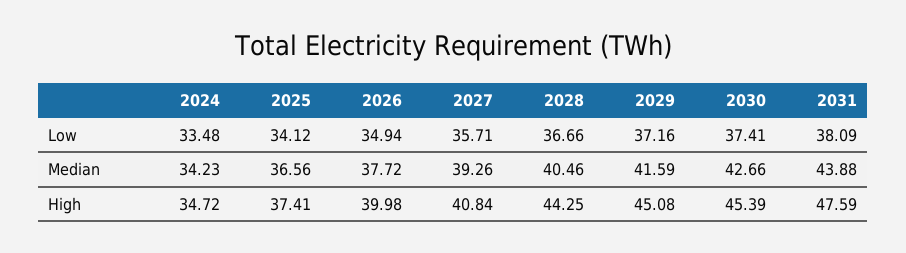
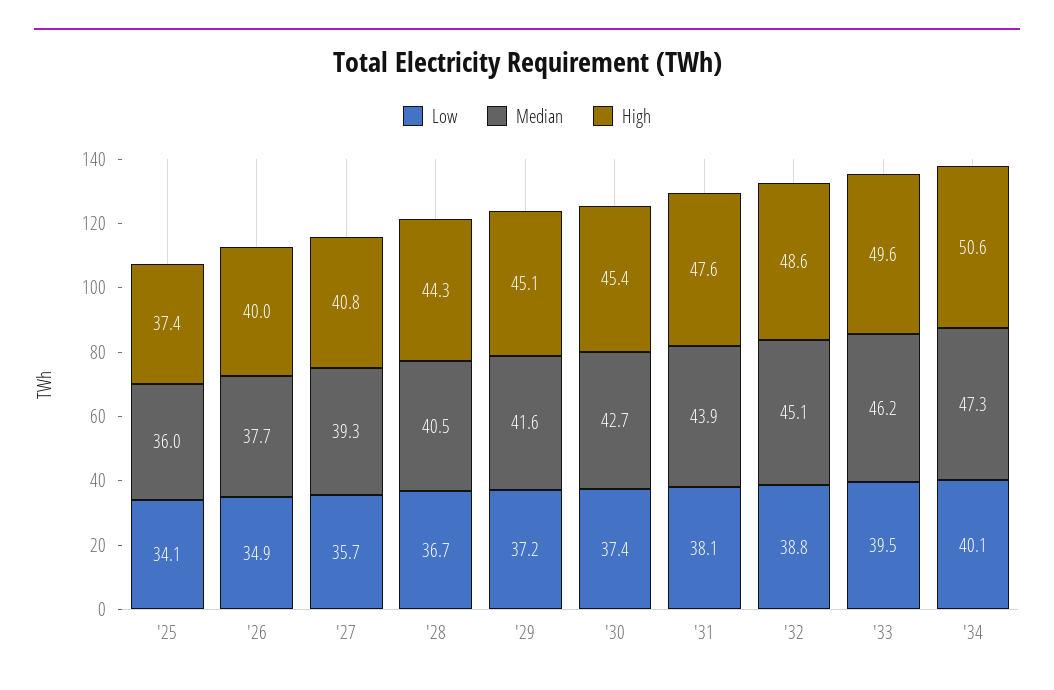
Low, 2024: 33.48 -> none
Median, 2024: 34.23 -> none
Median, 2025: 36.56 -> 36
High, 2024: 34.72 -> none
Low, '32: none -> 38.8
Median, '32: none -> 45.1
High, '32: none -> 48.6
Low, '33: none -> 39.5
Median, '33: none -> 46.2
High, '33: none -> 49.6
Low, '34: none -> 40.1
Median, '34: none -> 47.3
High, '34: none -> 50.6

